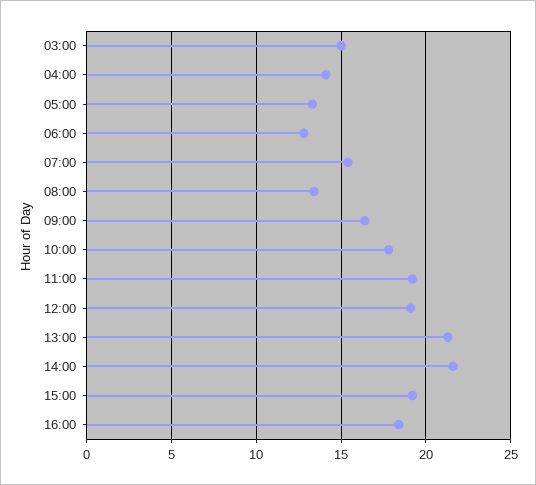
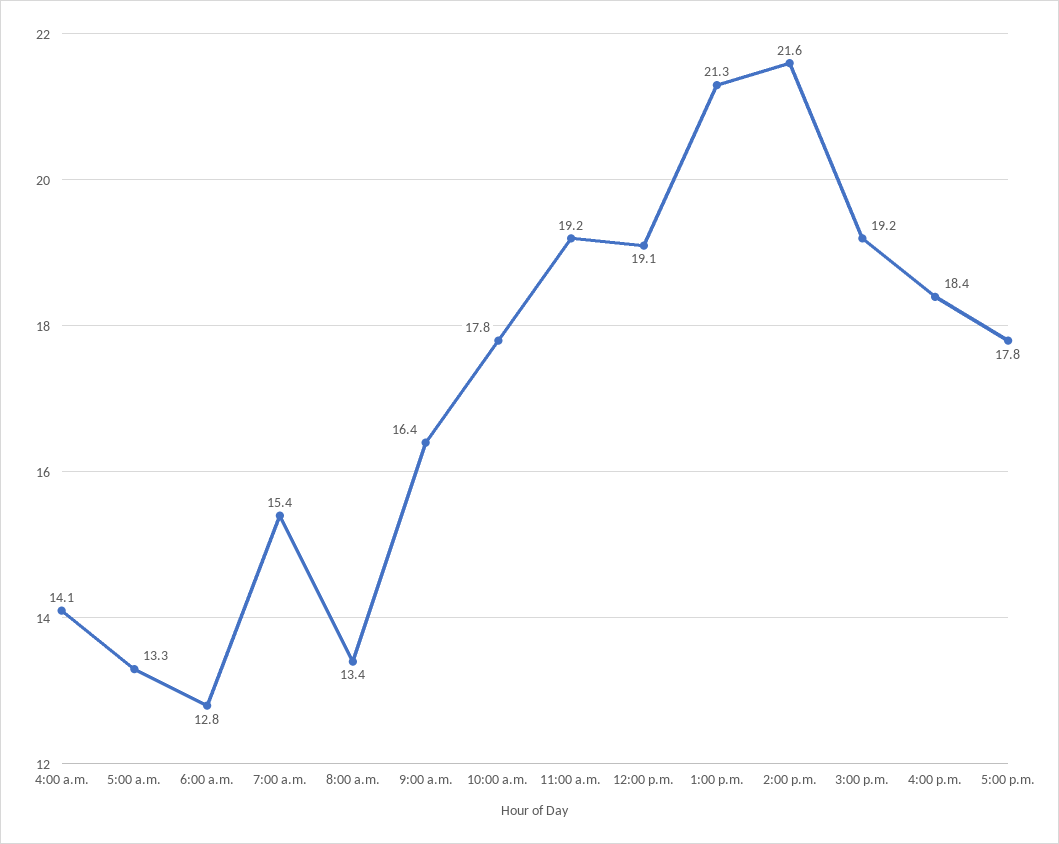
03:00: 15 -> none
5:00 p.m.: none -> 17.8

